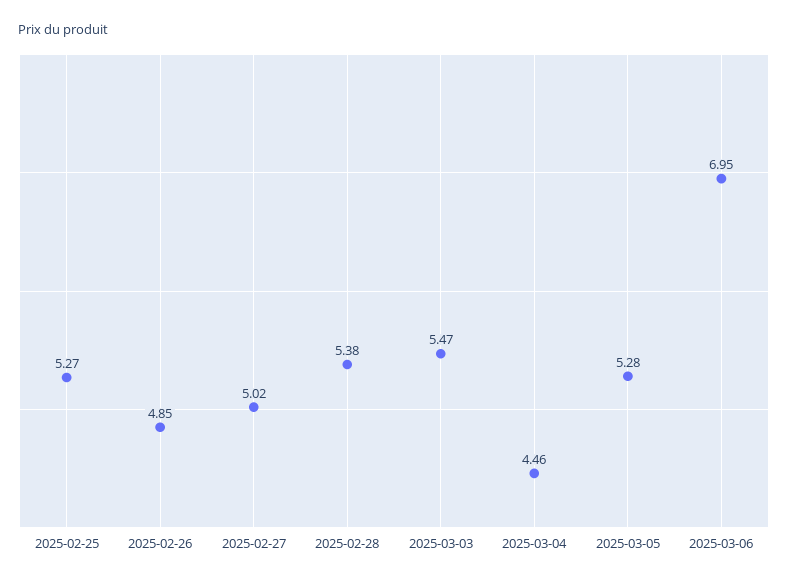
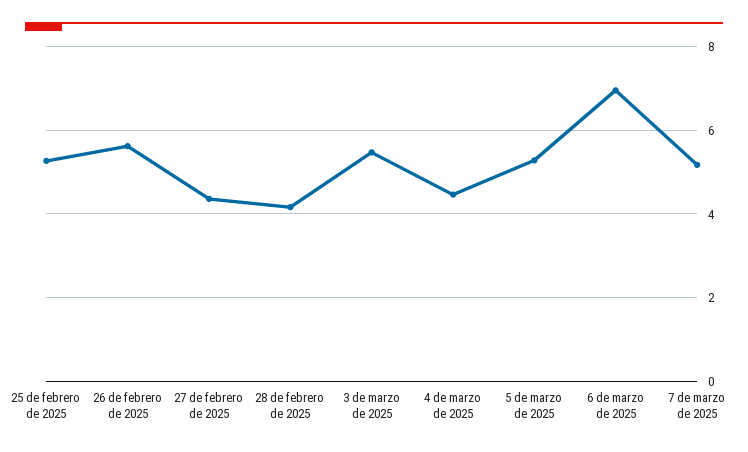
2025-02-26: 4.85 -> 5.6
2025-02-27: 5.02 -> 4.4
2025-02-28: 5.38 -> 4.2
7 de marzo de 2025: none -> 5.2

